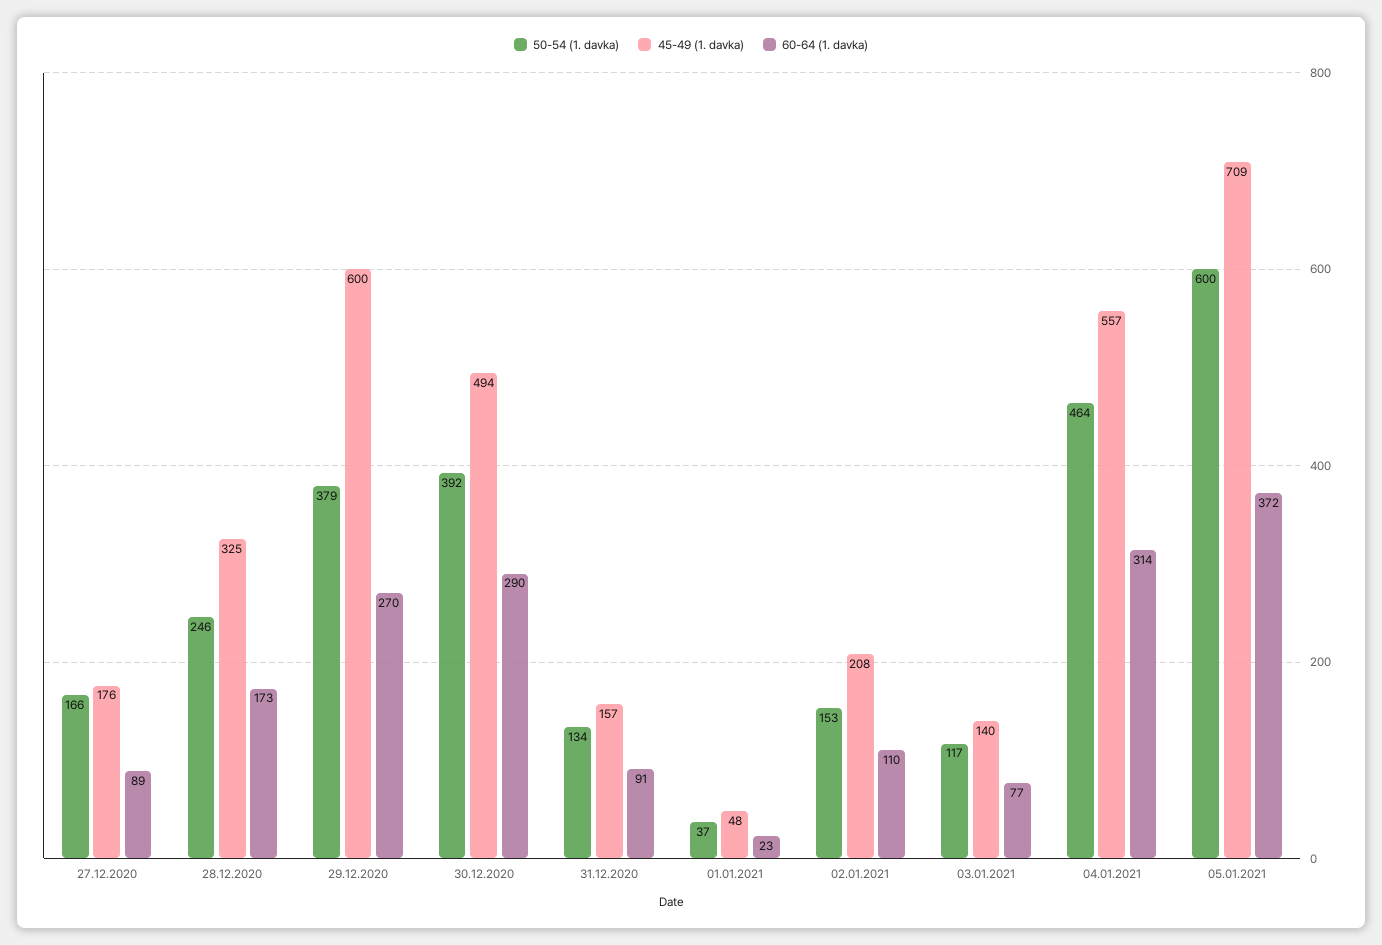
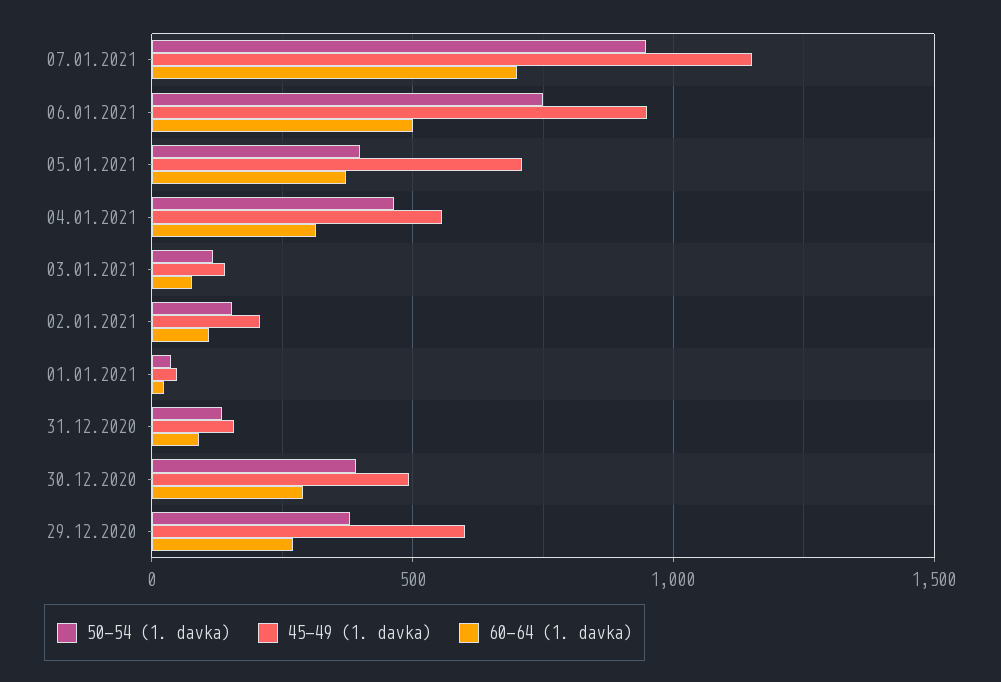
50-54 (1. davka), 27.12.2020: 166 -> none
45-49 (1. davka), 27.12.2020: 176 -> none
60-64 (1. davka), 27.12.2020: 89 -> none
50-54 (1. davka), 28.12.2020: 246 -> none
45-49 (1. davka), 28.12.2020: 325 -> none
60-64 (1. davka), 28.12.2020: 173 -> none
50-54 (1. davka), 05.01.2021: 600 -> 400
50-54 (1. davka), 07.01.2021: none -> 950
45-49 (1. davka), 07.01.2021: none -> 1150
60-64 (1. davka), 07.01.2021: none -> 700
50-54 (1. davka), 06.01.2021: none -> 750
45-49 (1. davka), 06.01.2021: none -> 950
60-64 (1. davka), 06.01.2021: none -> 500

